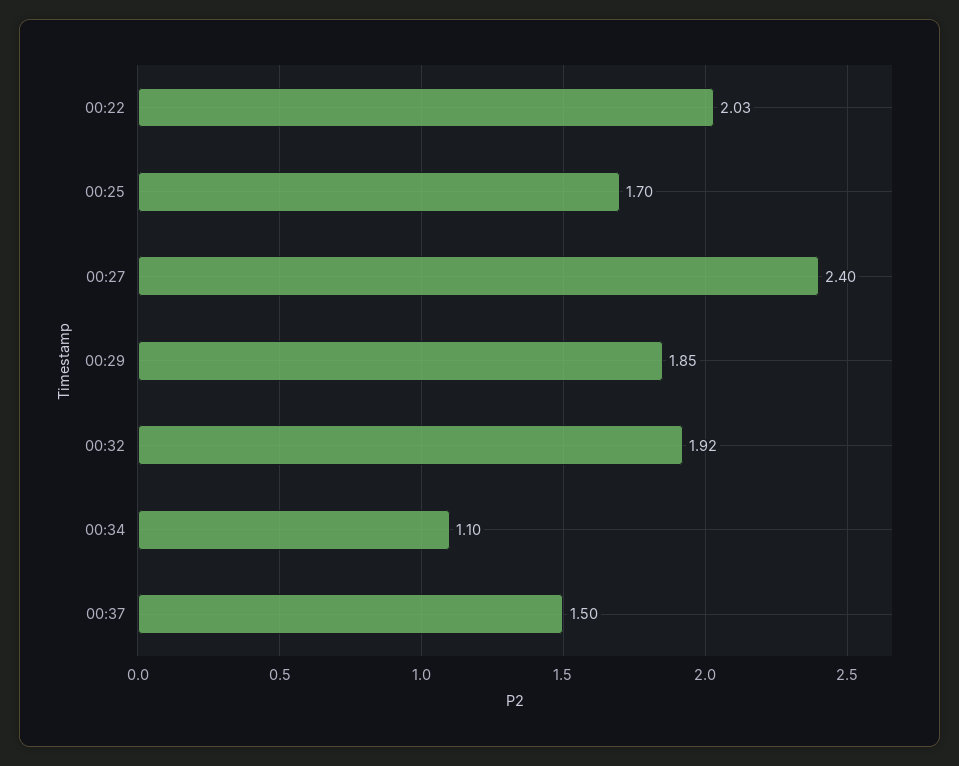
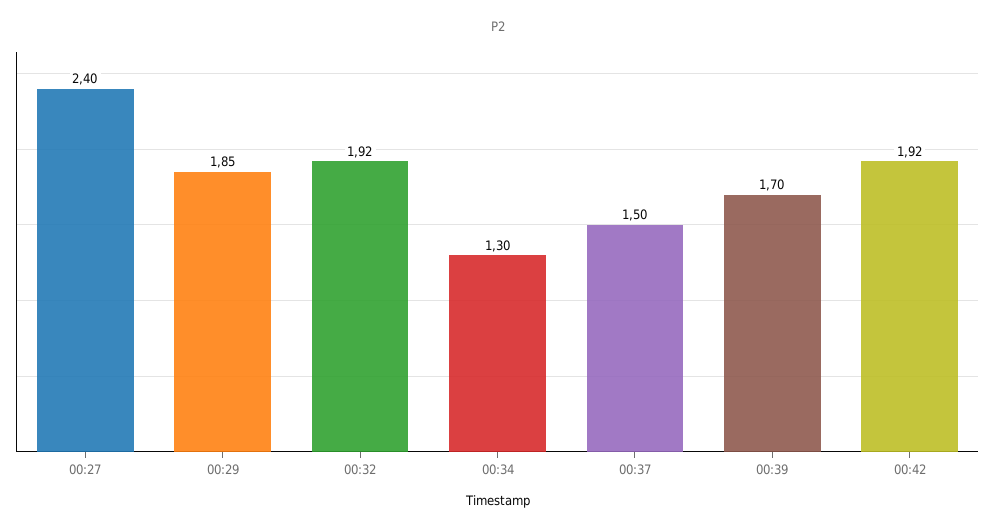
00:22: 2.03 -> none
00:25: 1.7 -> none
00:34: 1.1 -> 1.3
00:39: none -> 1.7
00:42: none -> 1.92

